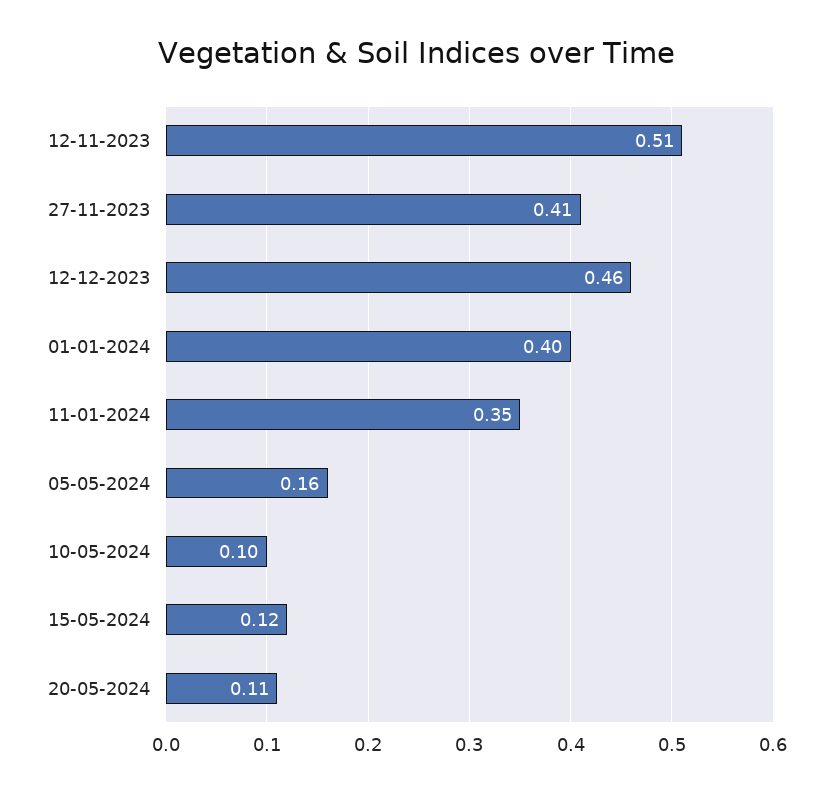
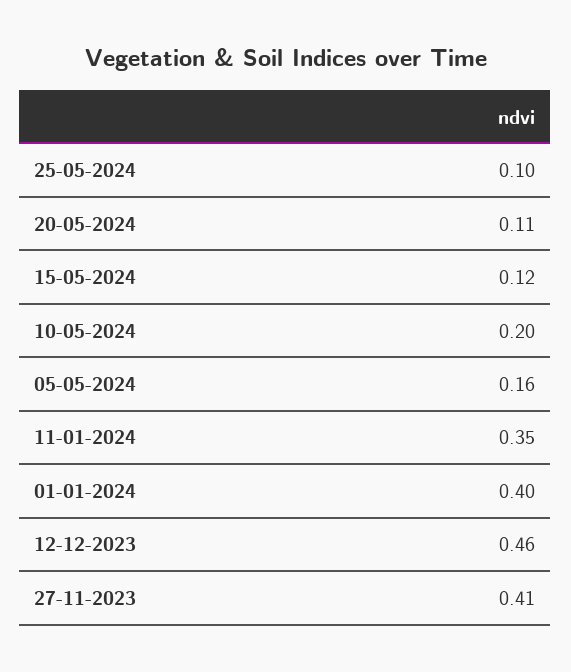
12-11-2023: 0.51 -> none
10-05-2024: 0.1 -> 0.2
25-05-2024: none -> 0.1

